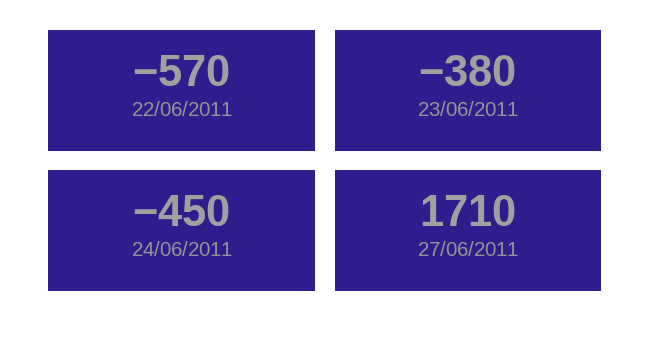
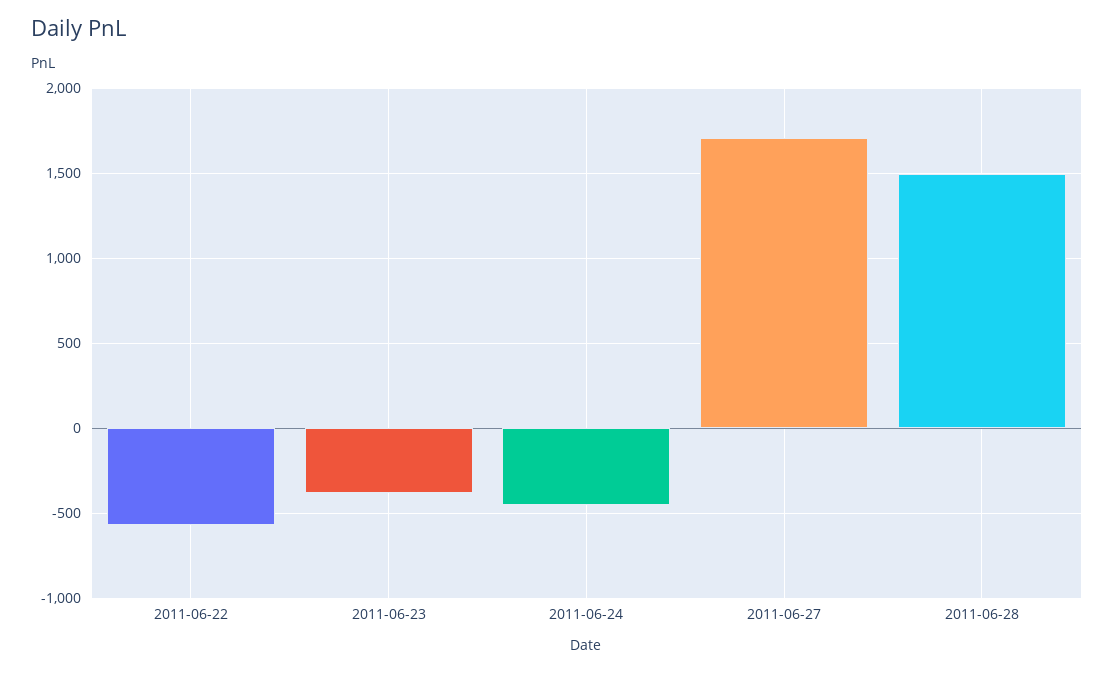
2011-06-28: none -> 1500

